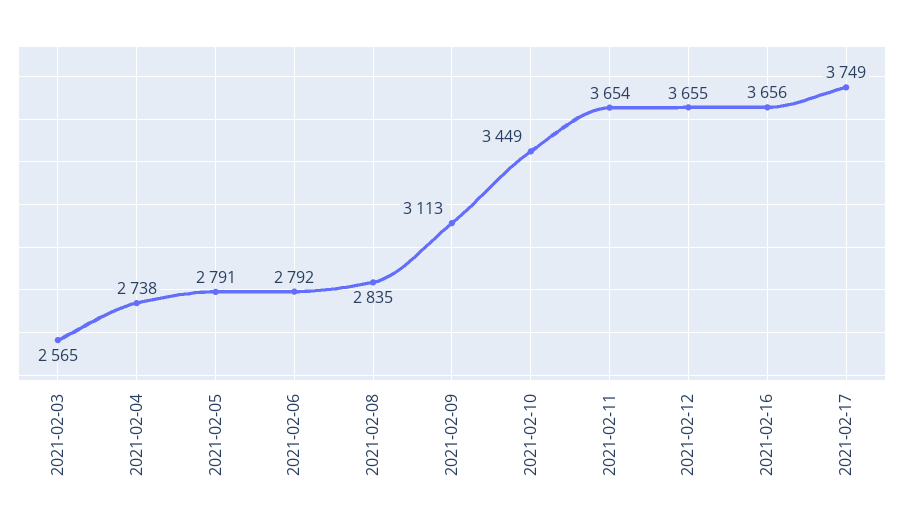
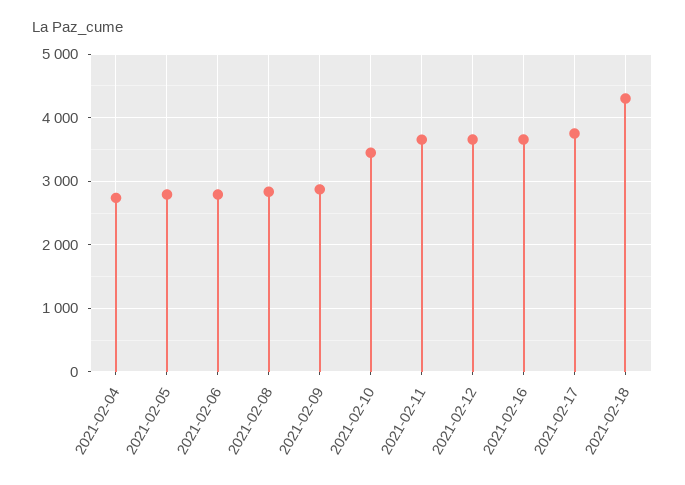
2021-02-03: 2565 -> none
2021-02-09: 3113 -> 2900
2021-02-18: none -> 4300

